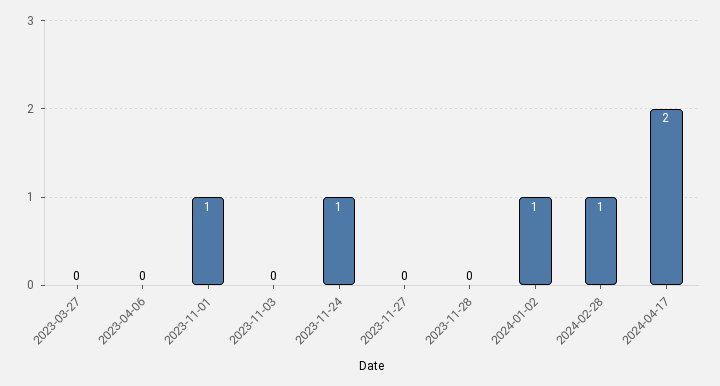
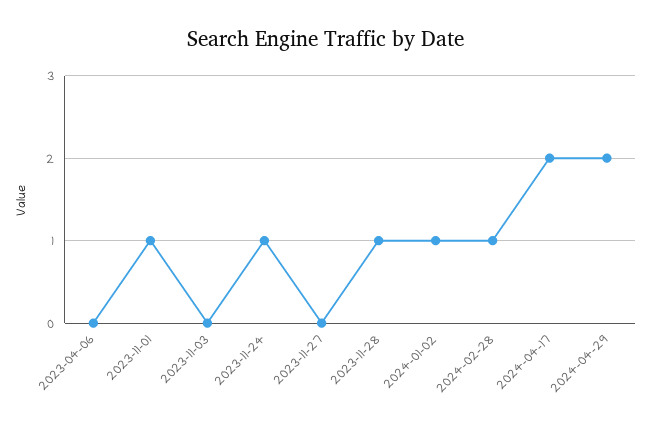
2023-03-27: 0 -> none
2023-11-28: 0 -> 1
2024-04-29: none -> 2

